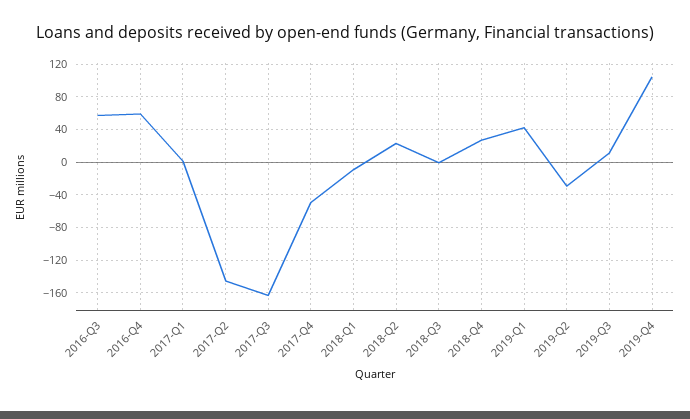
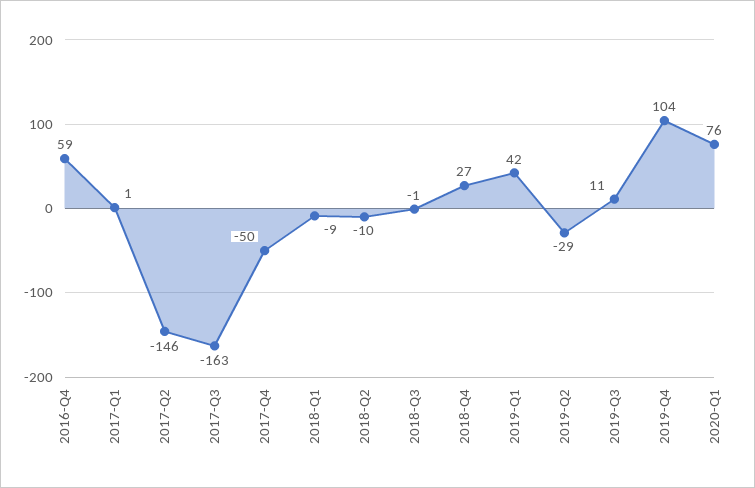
2016-Q3: 60 -> none
2018-Q2: 20 -> -10
2020-Q1: none -> 76

